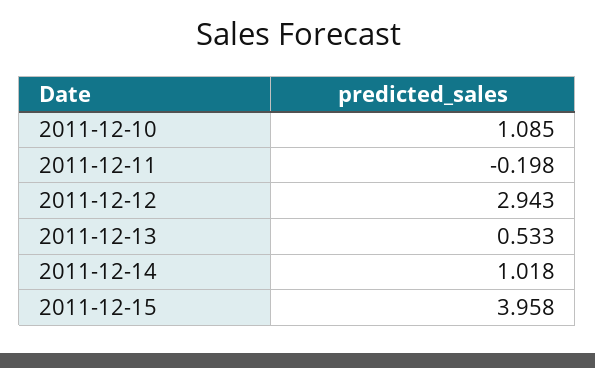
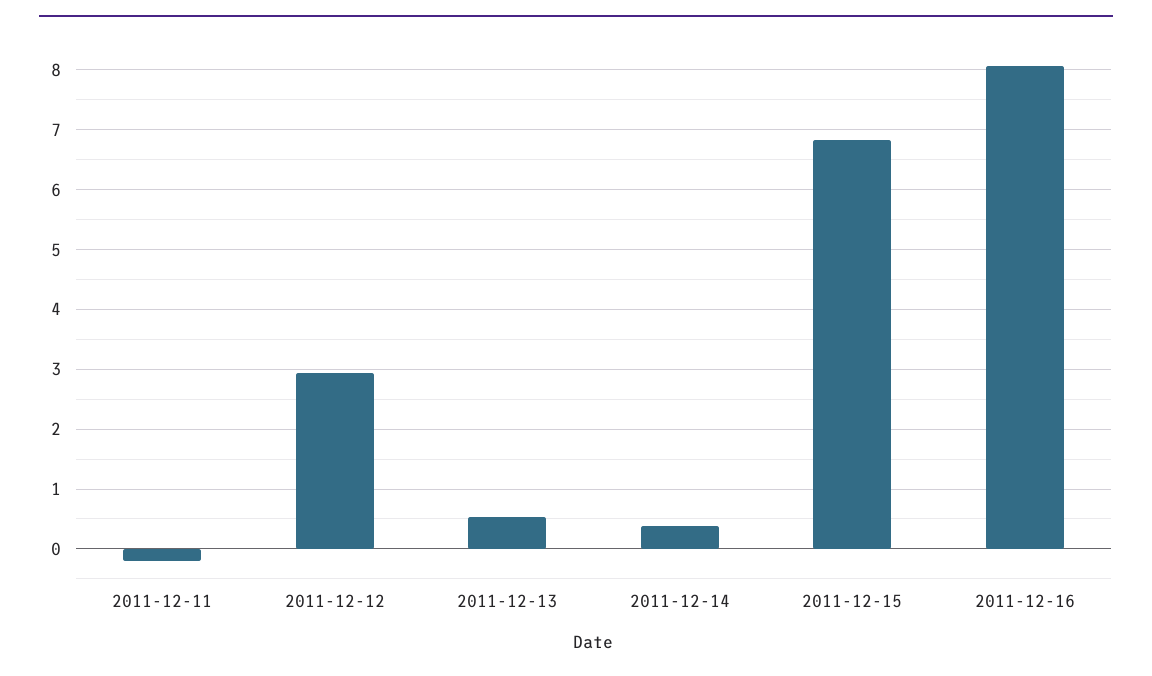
2011-12-10: 1.085 -> none
2011-12-14: 1.018 -> 0.4
2011-12-15: 3.958 -> 6.8
2011-12-16: none -> 8

